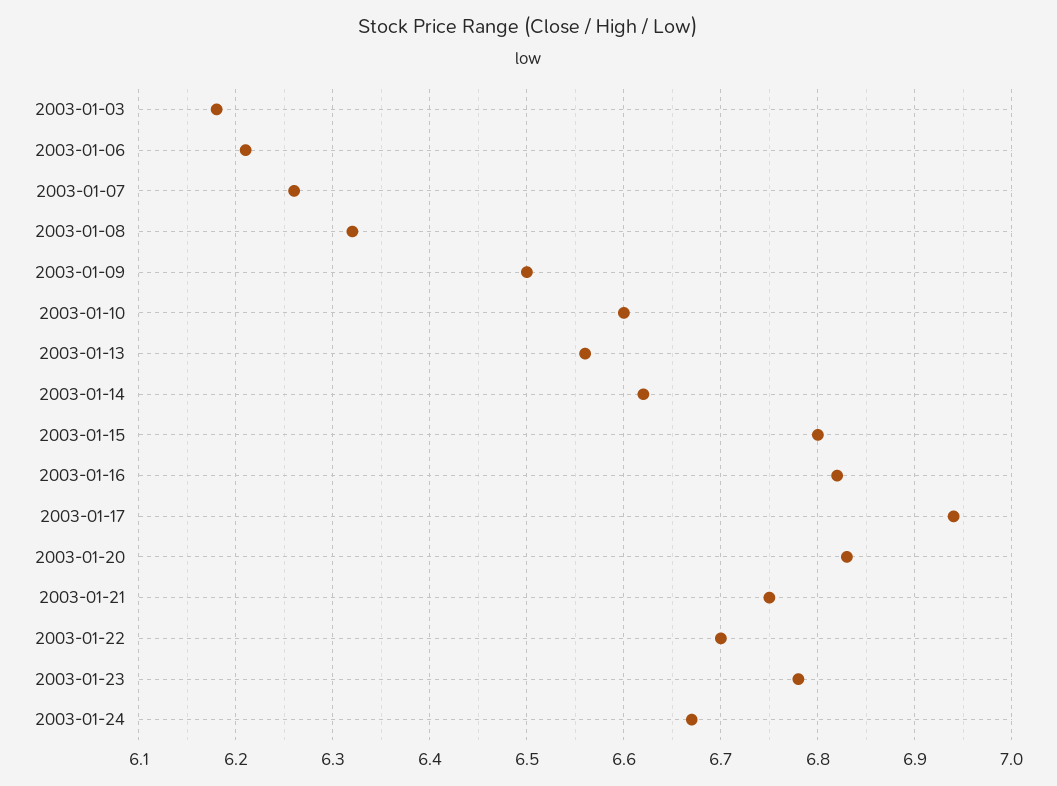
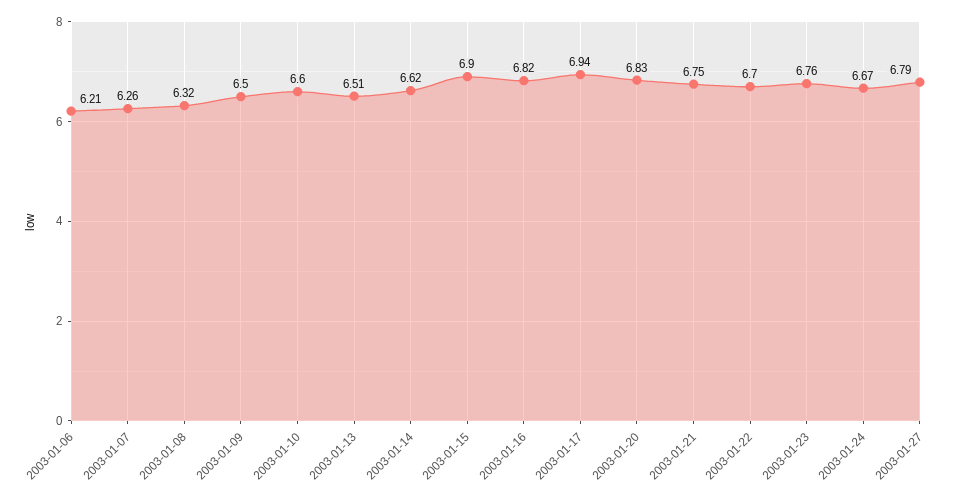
2003-01-03: 6.18 -> none
2003-01-13: 6.56 -> 6.51
2003-01-15: 6.8 -> 6.9
2003-01-23: 6.78 -> 6.76
2003-01-27: none -> 6.79

